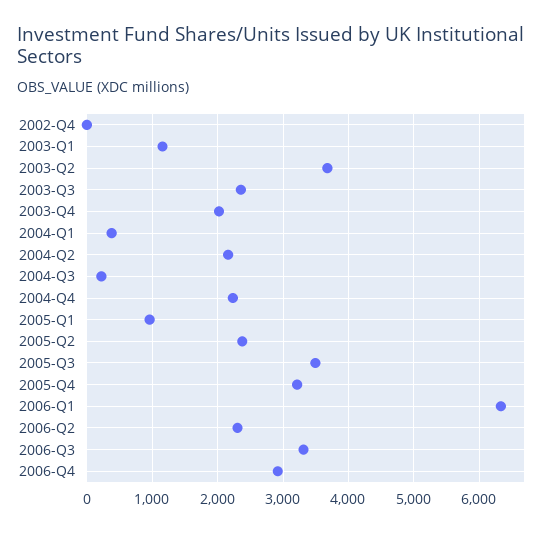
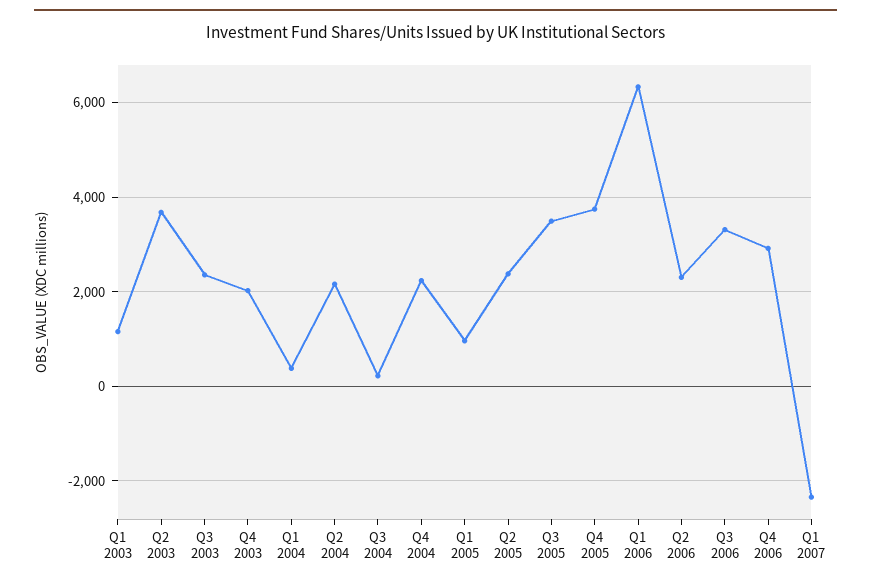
2002-Q4: 0 -> none
2005-Q4: 3200 -> 3800
Q1 2007: none -> -2400

